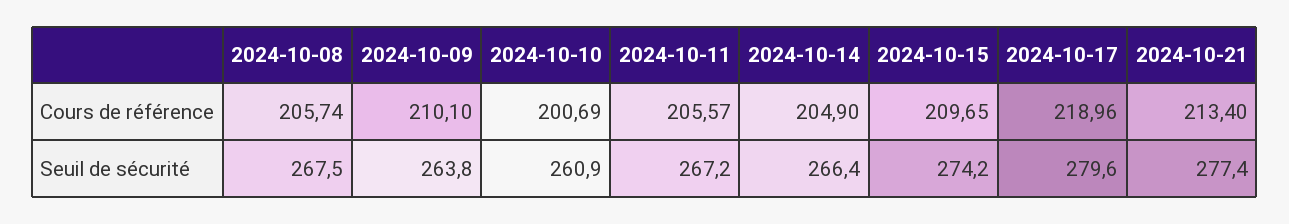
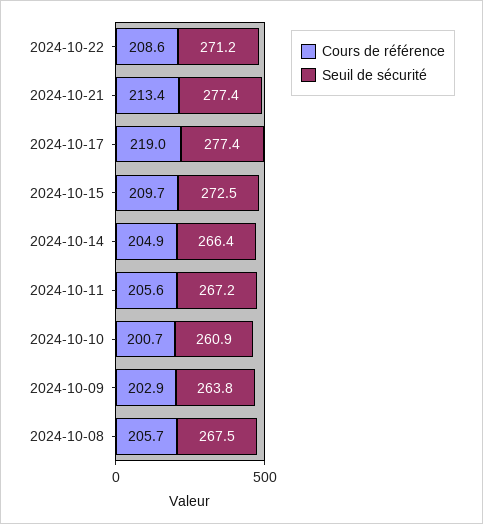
Cours de référence, 2024-10-09: 210.1 -> 202.9
Seuil de sécurité, 2024-10-15: 274.2 -> 272.5
Seuil de sécurité, 2024-10-17: 279.6 -> 277.4
Cours de référence, 2024-10-22: none -> 208.6
Seuil de sécurité, 2024-10-22: none -> 271.2

